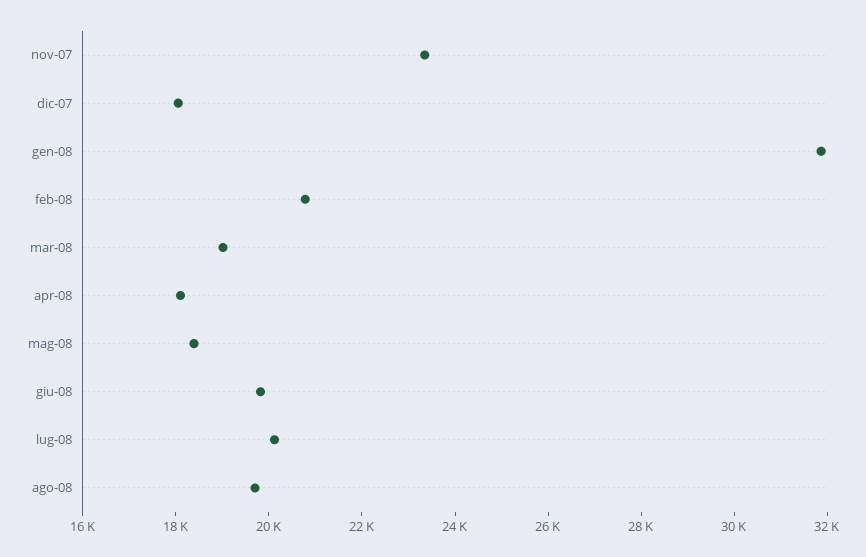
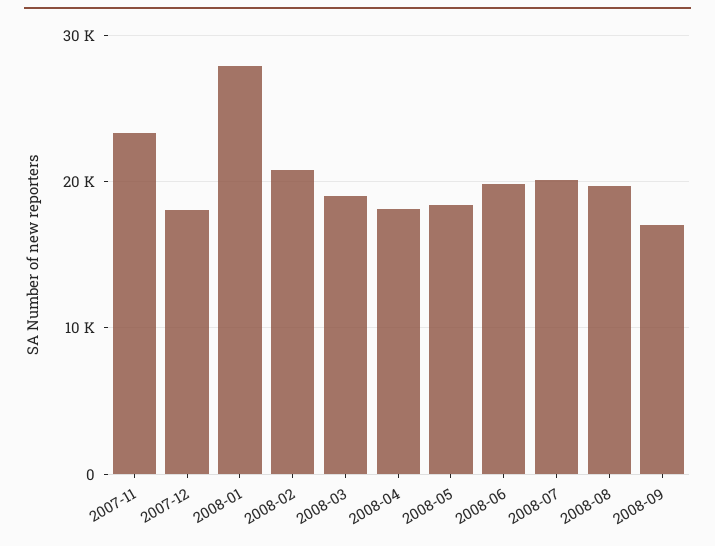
gen-08: 32000 -> 28000
2008-09: none -> 17000

